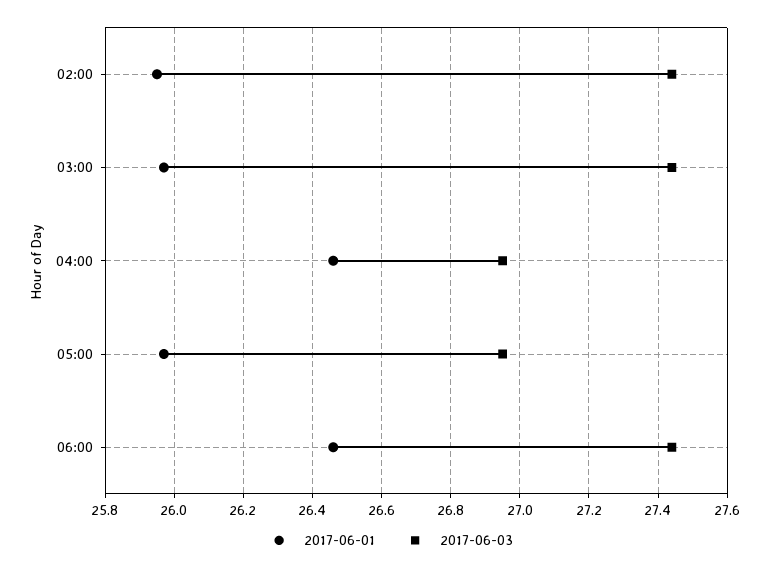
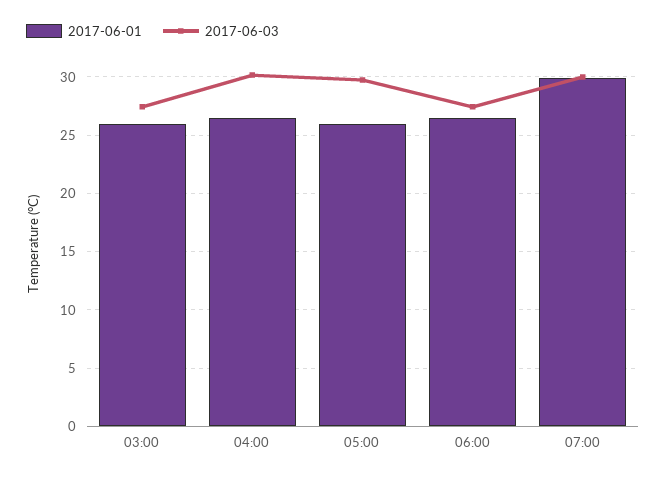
2017-06-01, 02:00: 25.95 -> none
2017-06-03, 02:00: 27.45 -> none
2017-06-03, 04:00: 26.95 -> 30
2017-06-03, 05:00: 26.95 -> 30
2017-06-01, 07:00: none -> 30
2017-06-03, 07:00: none -> 30

